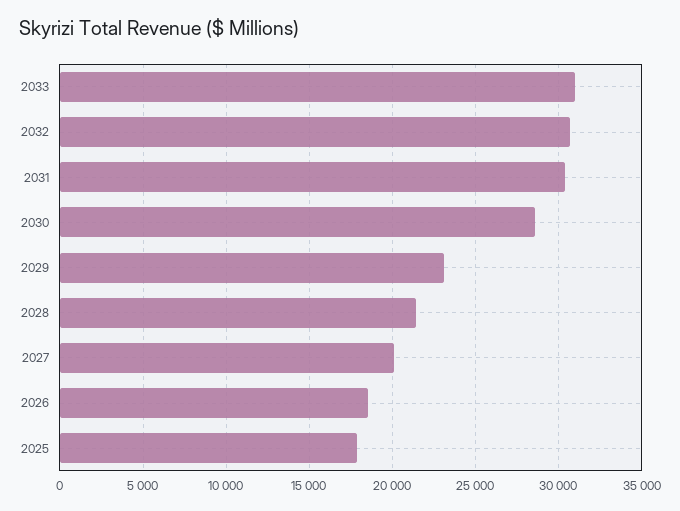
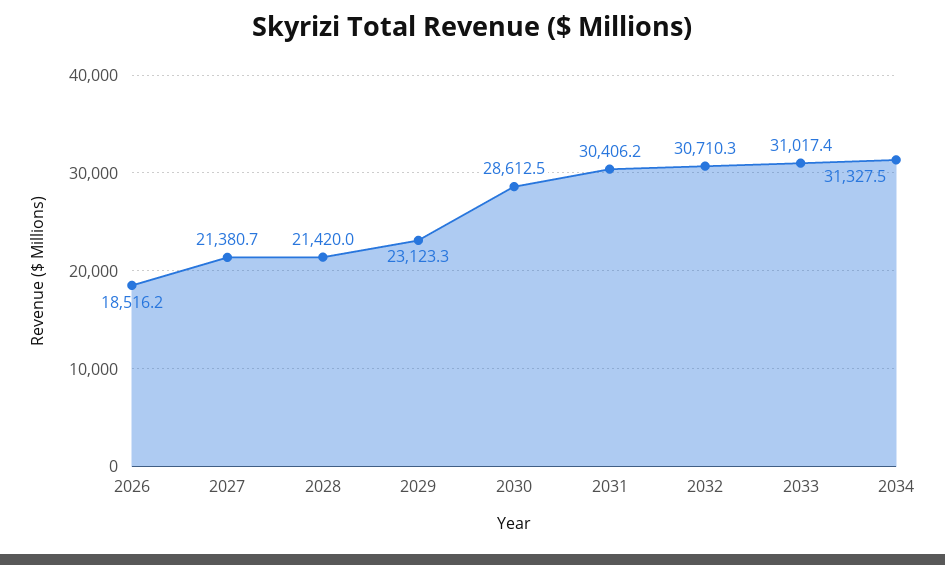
2027: 20000 -> 21380.7
2025: 18000 -> none
2034: none -> 31327.5

